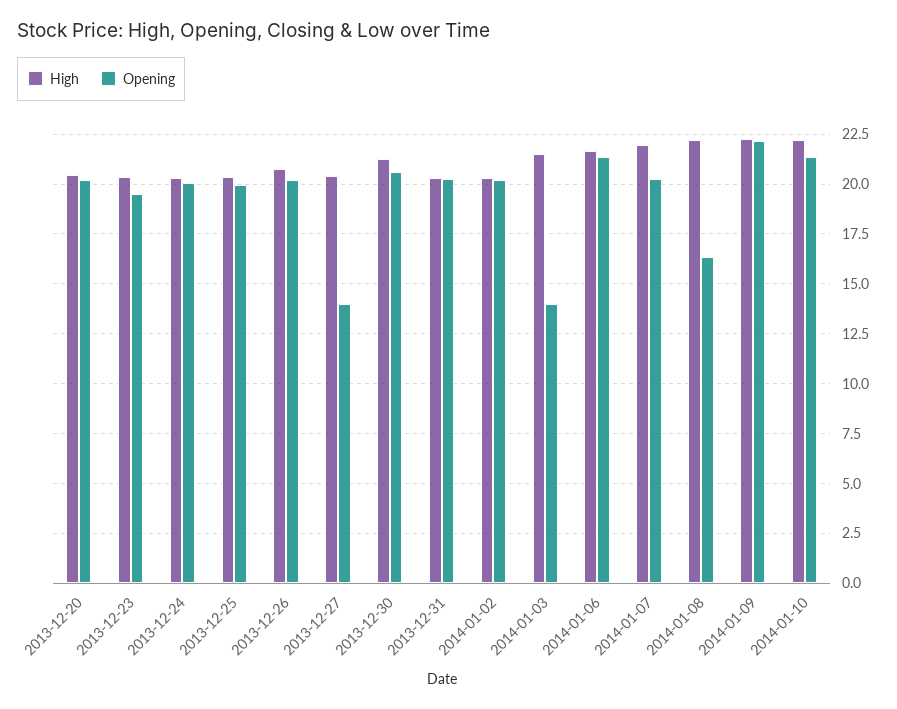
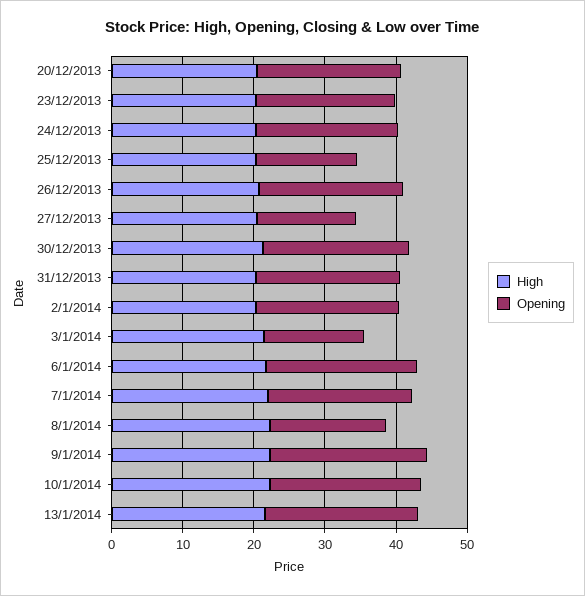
Opening, 2013-12-25: 20 -> 14
High, 13/1/2014: none -> 22
Opening, 13/1/2014: none -> 22

